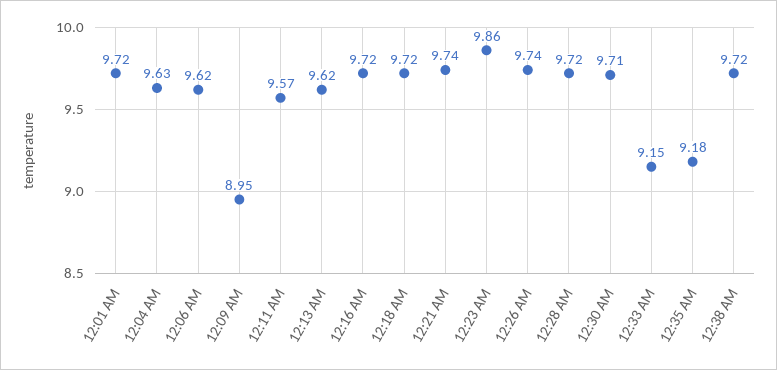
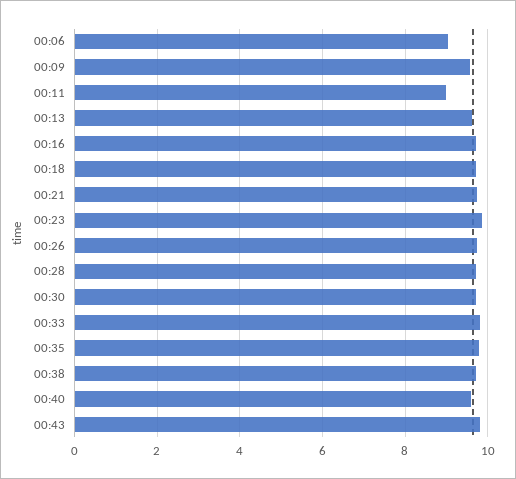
12:01 AM: 9.72 -> none
12:04 AM: 9.63 -> none
12:06 AM: 9.62 -> 9
12:09 AM: 8.95 -> 9.6
12:11 AM: 9.57 -> 9
12:33 AM: 9.15 -> 9.8
12:35 AM: 9.18 -> 9.8
00:40: none -> 9.6
00:43: none -> 9.8

